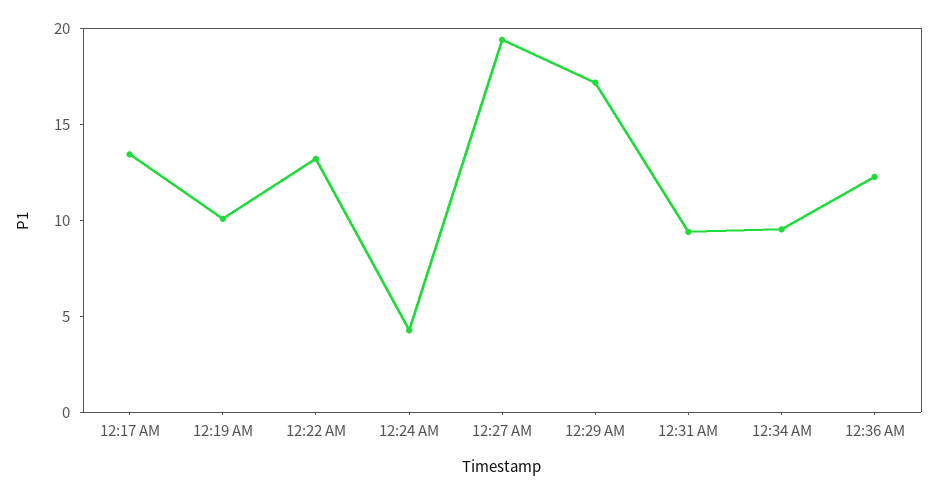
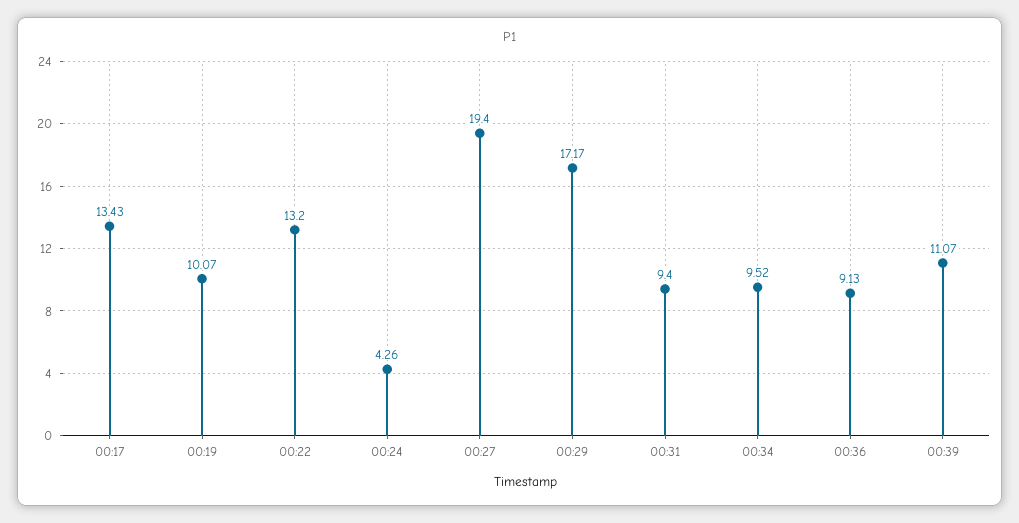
12:36 AM: 12 -> 9.13
00:39: none -> 11.07

